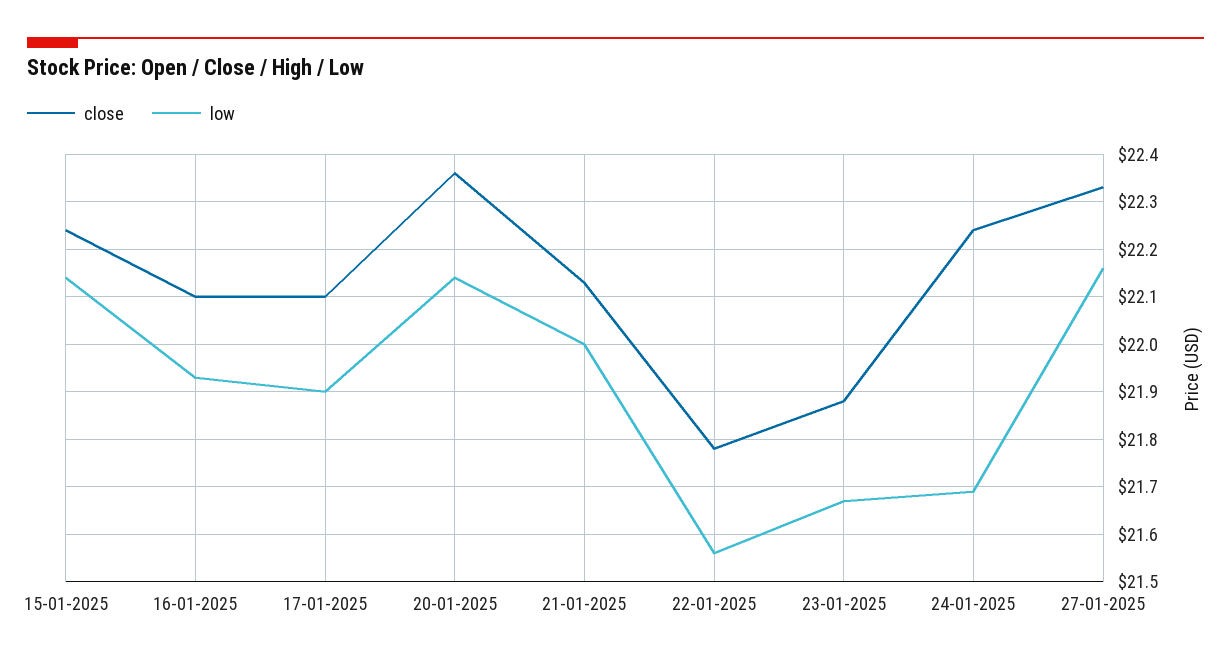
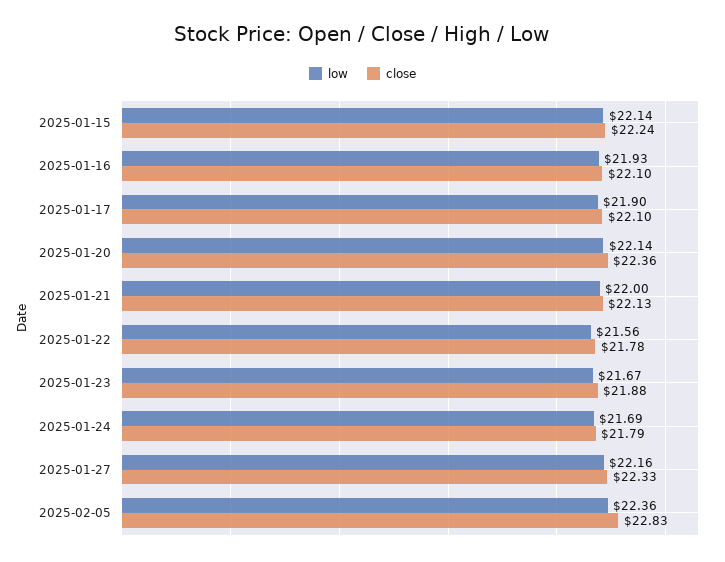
close, 24-01-2025: 22.25 -> 21.79
low, 2025-02-05: none -> 22.36
close, 2025-02-05: none -> 22.83

